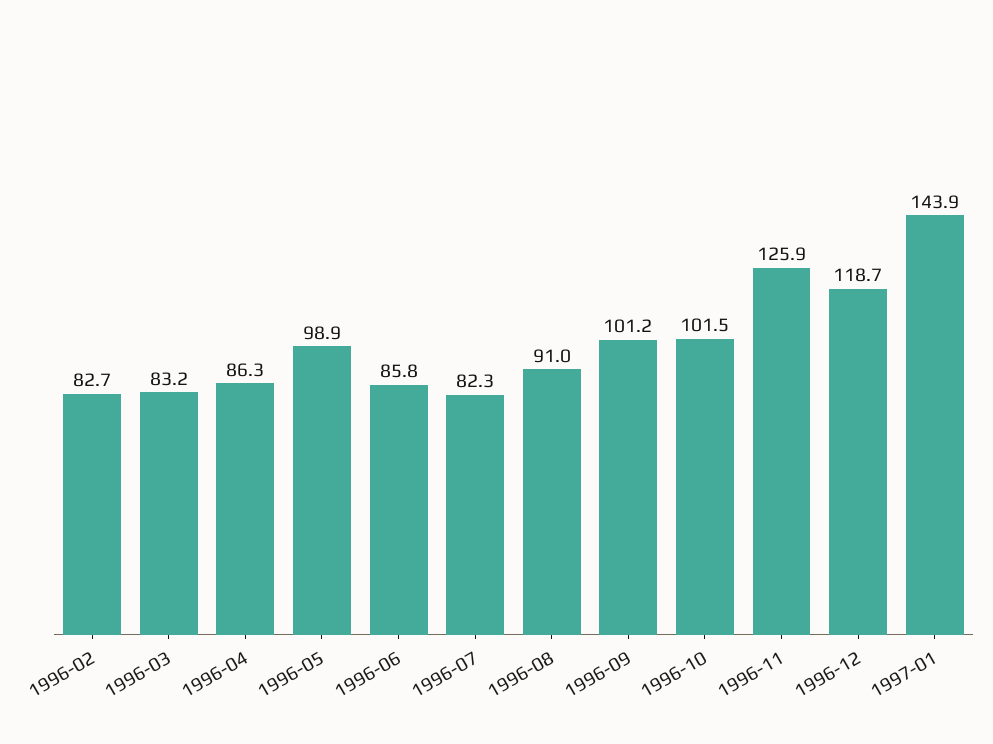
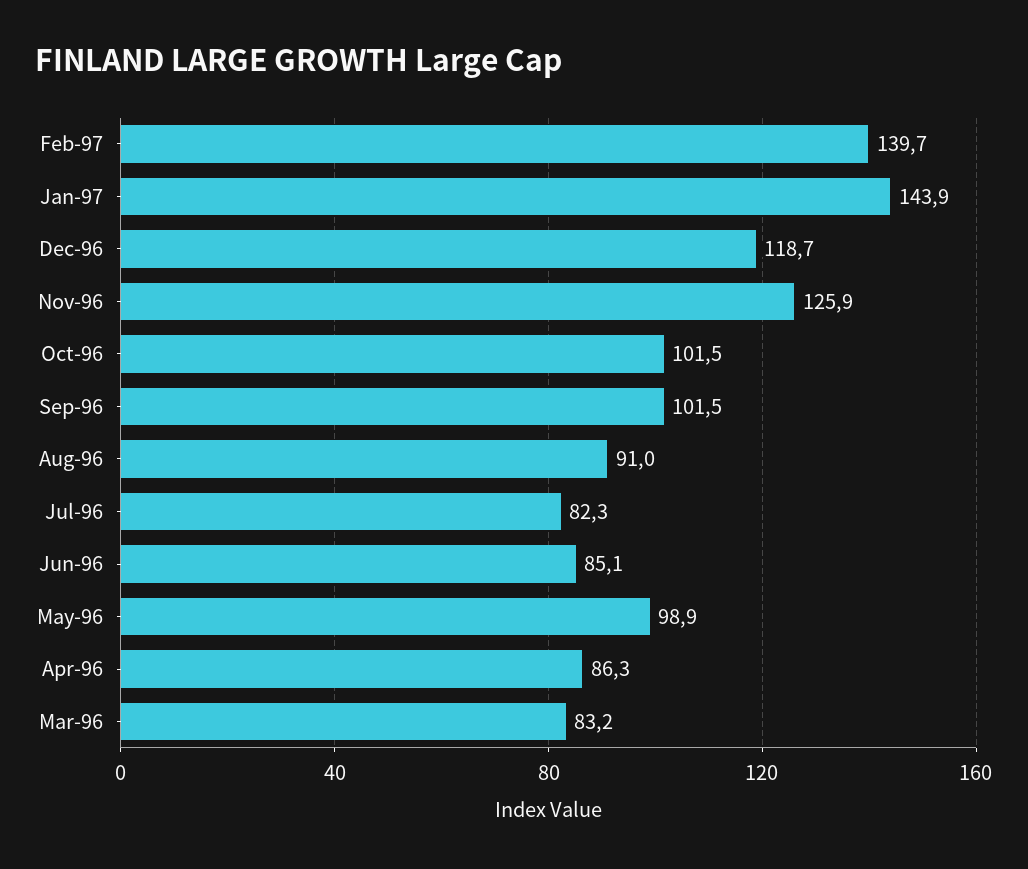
1996-02: 82.7 -> none
1996-06: 85.8 -> 85.1
1996-09: 101.2 -> 101.5
Feb-97: none -> 139.7

